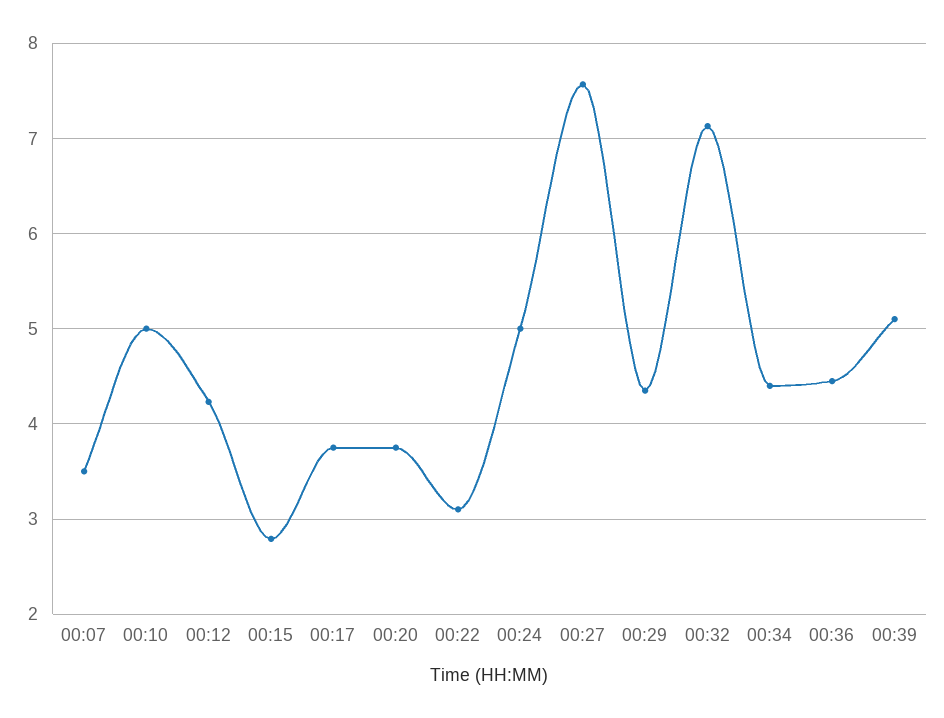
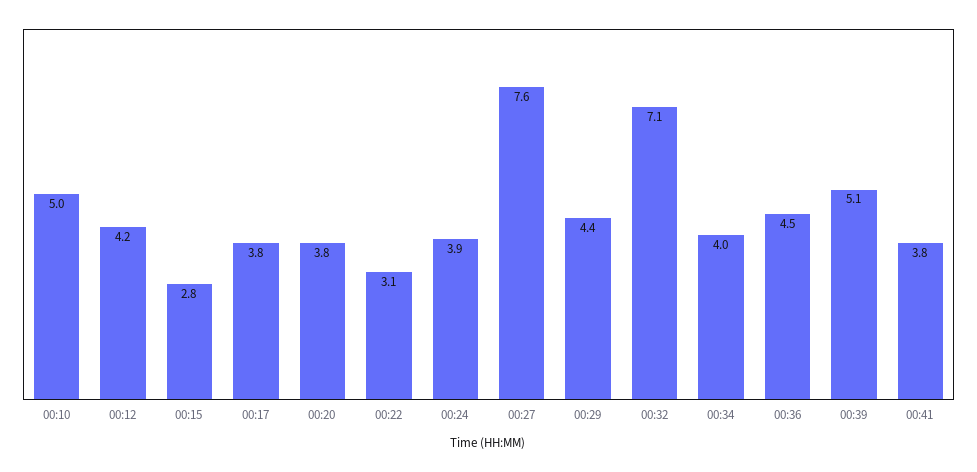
00:07: 3.5 -> none
00:24: 5 -> 3.9
00:34: 4.4 -> 4
00:41: none -> 3.8

